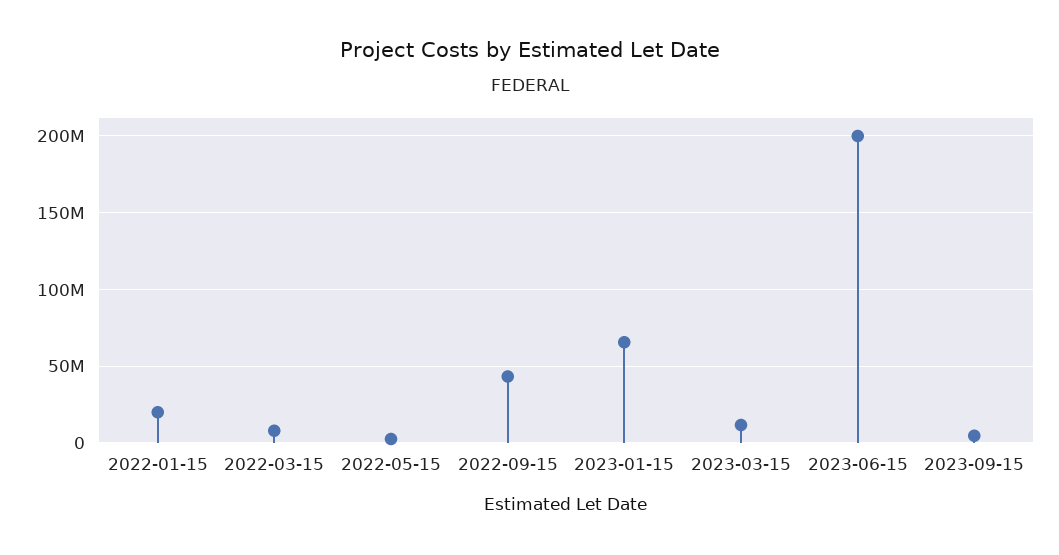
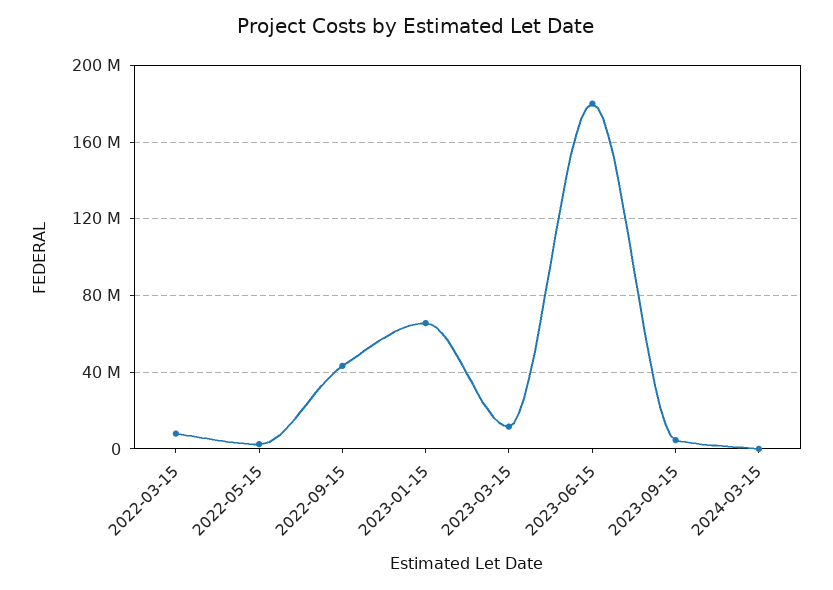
2022-01-15: 20000000 -> none
2023-06-15: 200000000 -> 180000000
2024-03-15: none -> 0

